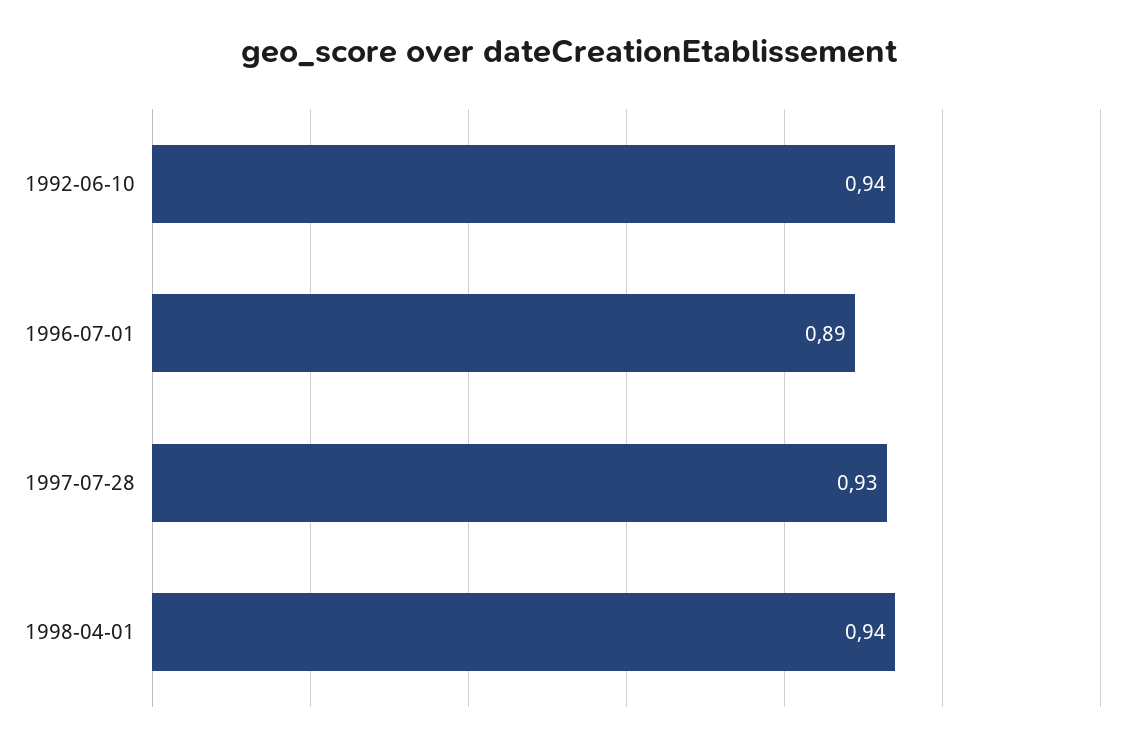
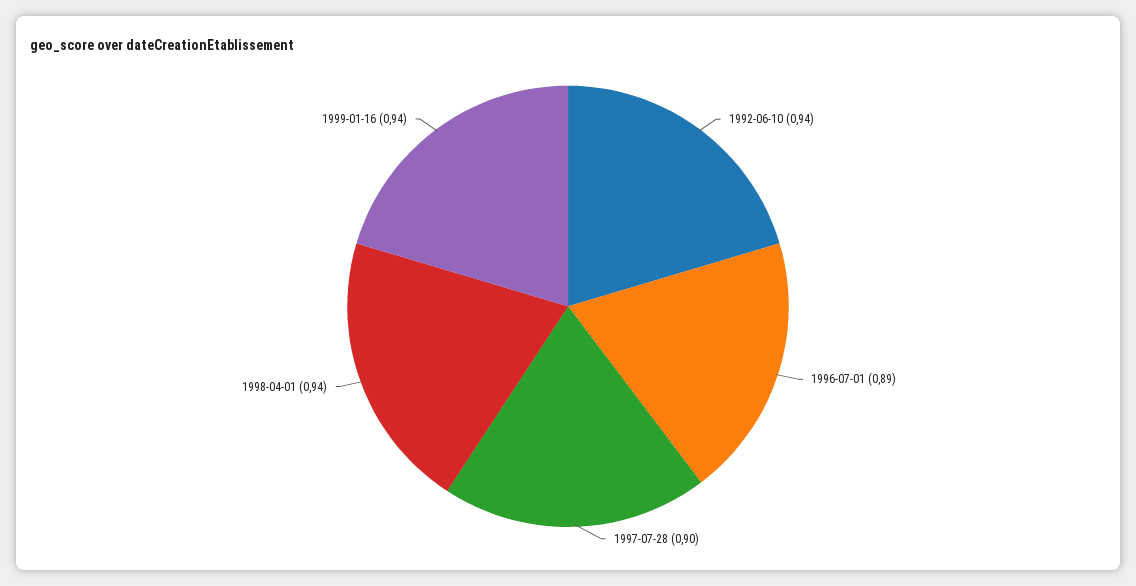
1997-07-28: 0.93 -> 0.9
1999-01-16: none -> 0.94

